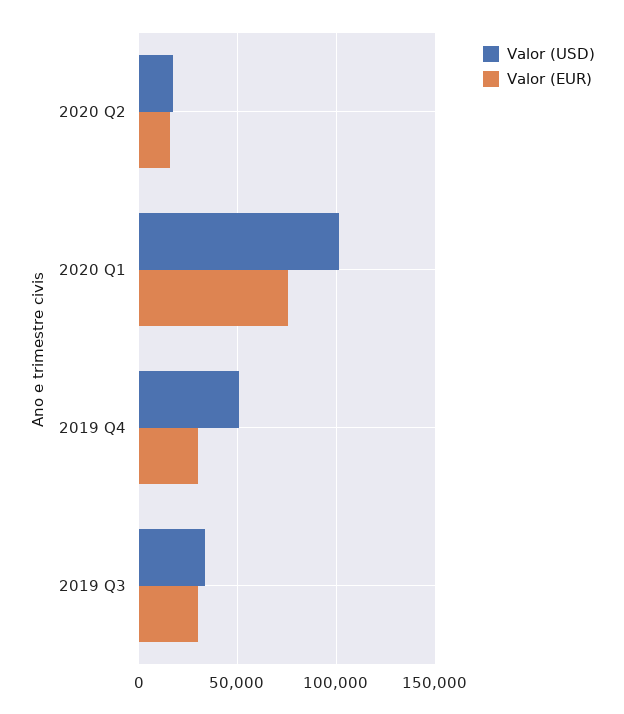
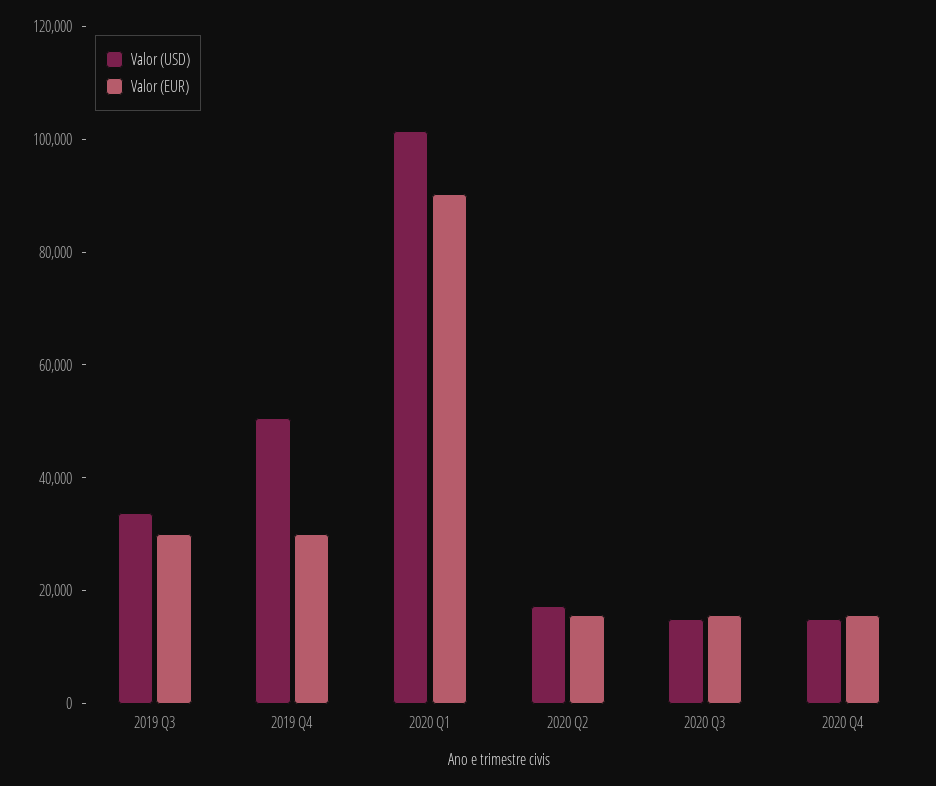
Valor (EUR), 2020 Q1: 75000 -> 90000
Valor (USD), 2020 Q3: none -> 15000
Valor (EUR), 2020 Q3: none -> 15000
Valor (USD), 2020 Q4: none -> 15000
Valor (EUR), 2020 Q4: none -> 15000

